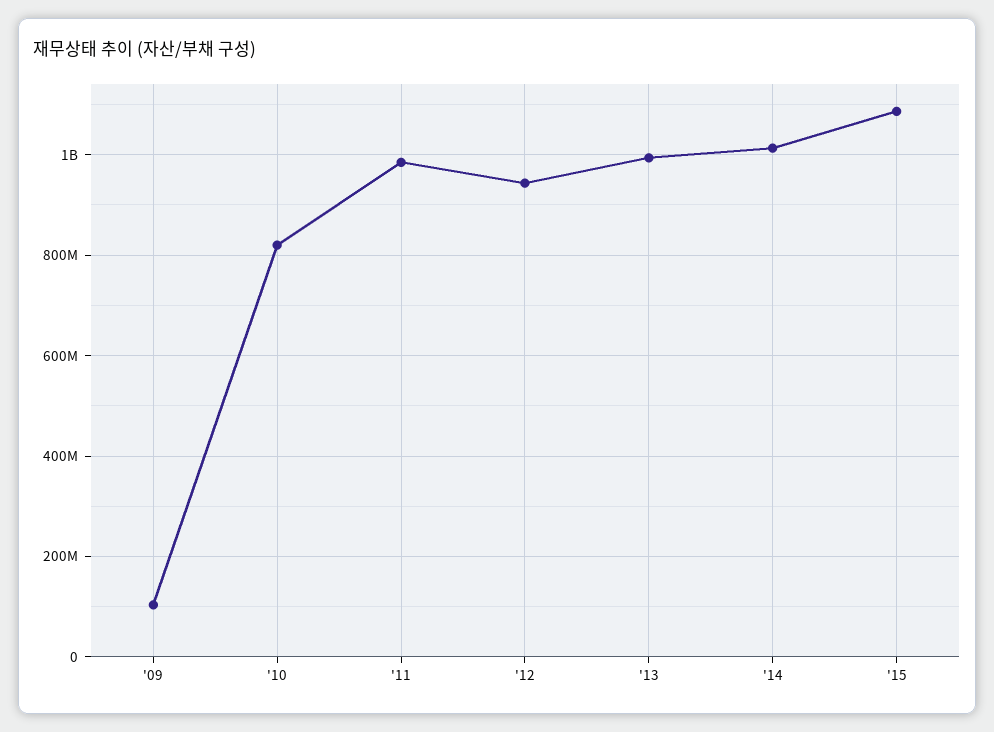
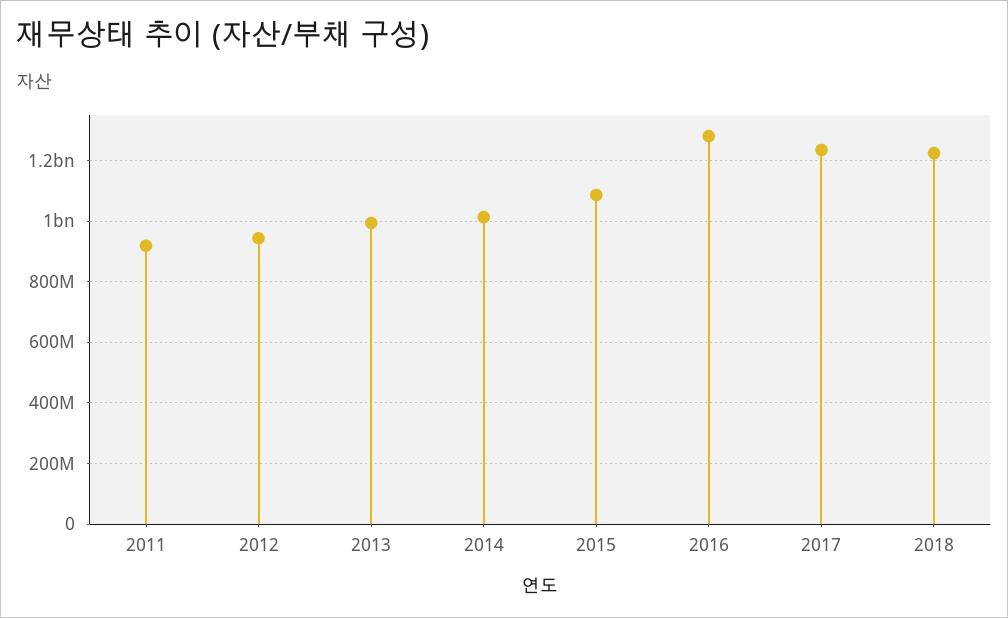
'09: 100000000 -> none
'10: 820000000 -> none
'11: 980000000 -> 920000000
2016: none -> 1280000000
2017: none -> 1240000000
2018: none -> 1220000000

